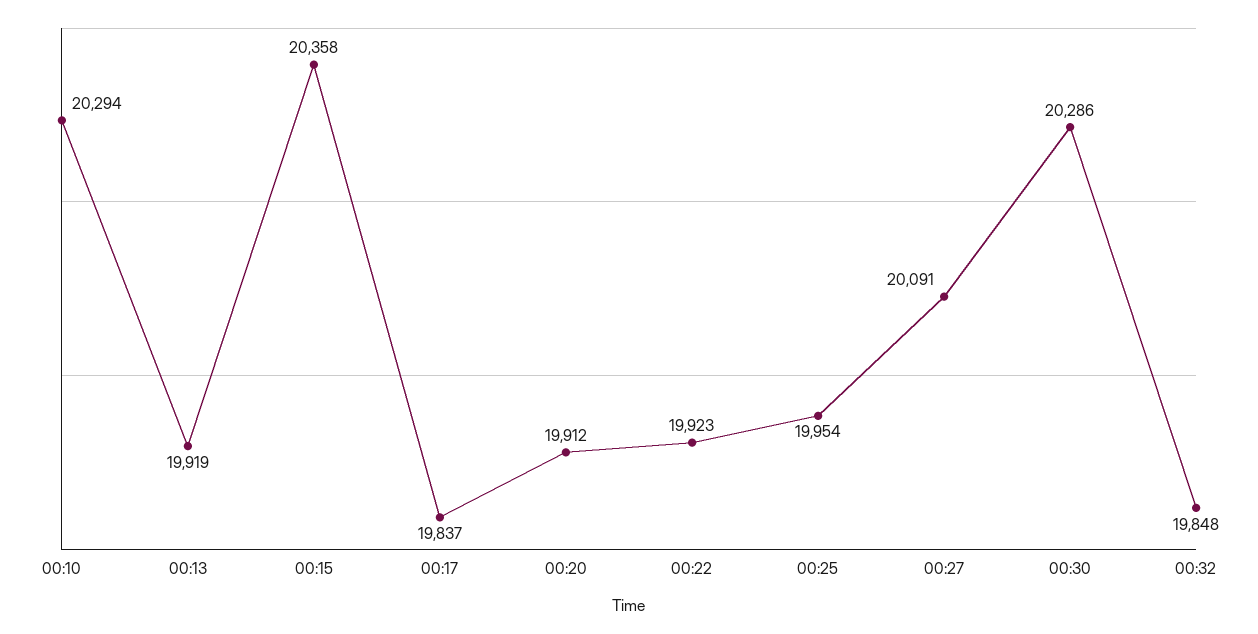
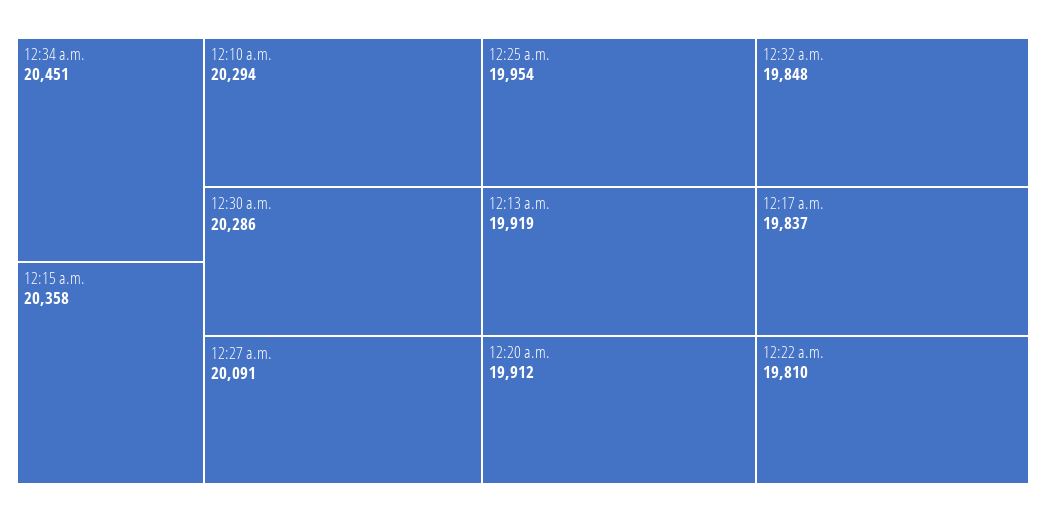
00:22: 19923 -> 19810
12:34 a.m.: none -> 20451

